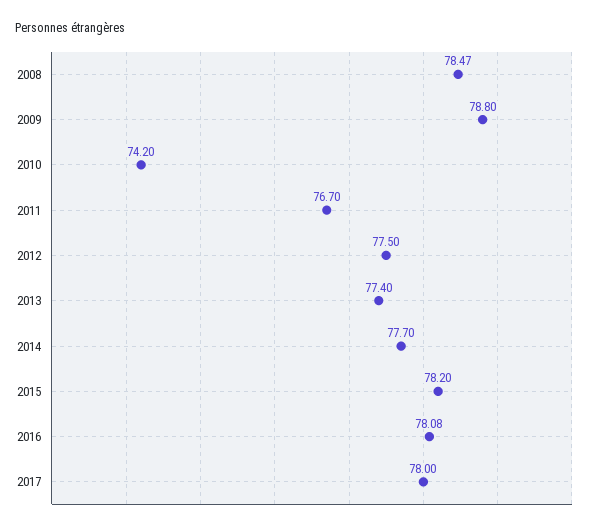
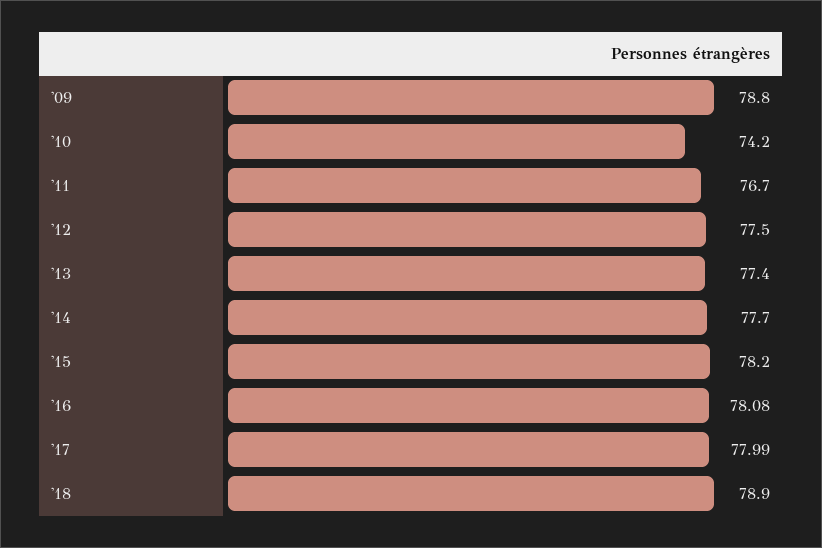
2008: 78.47 -> none
2017: 78 -> 77.99
'18: none -> 78.9

